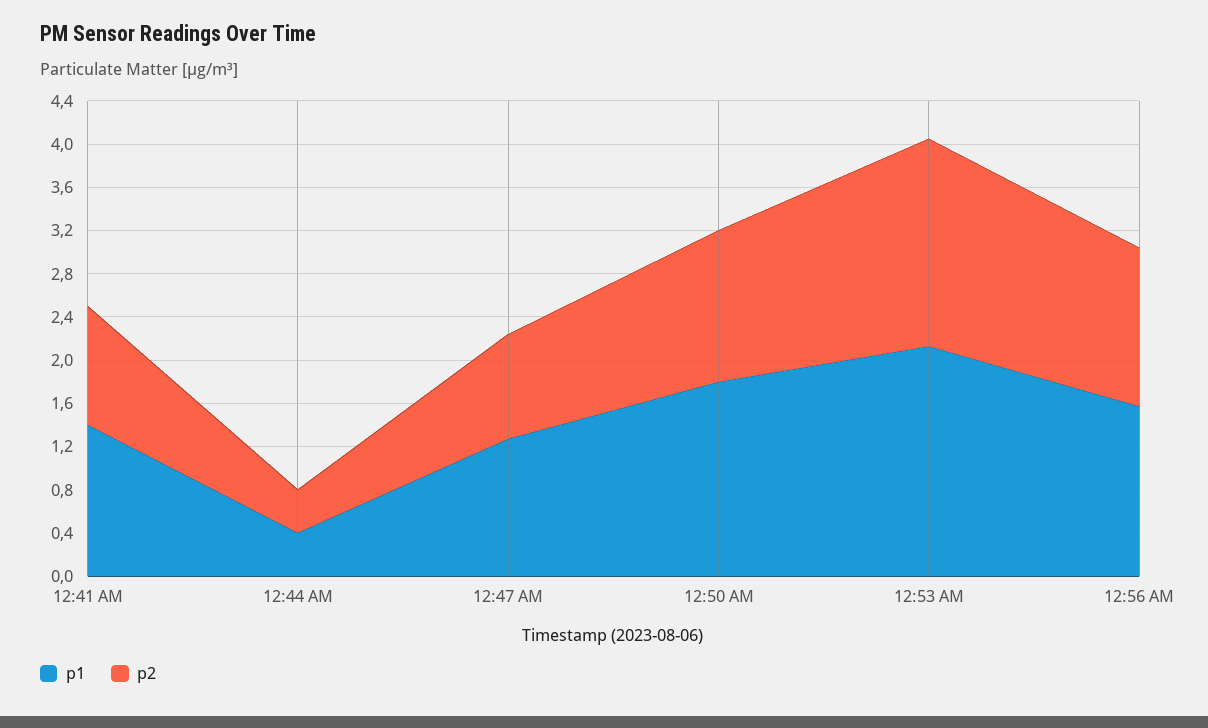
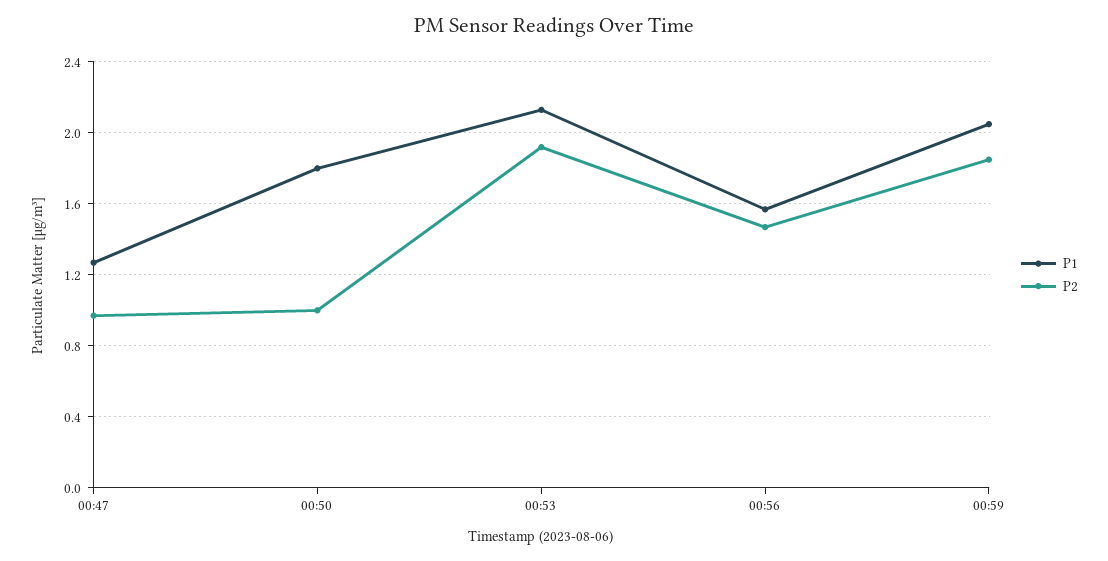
p1, 12:41 AM: 1.4 -> none
p2, 12:41 AM: 1.1 -> none
p1, 12:44 AM: 0.4 -> none
p2, 12:44 AM: 0.4 -> none
p2, 12:50 AM: 1.4 -> 1
p1, 00:59: none -> 2.05
p2, 00:59: none -> 1.85

